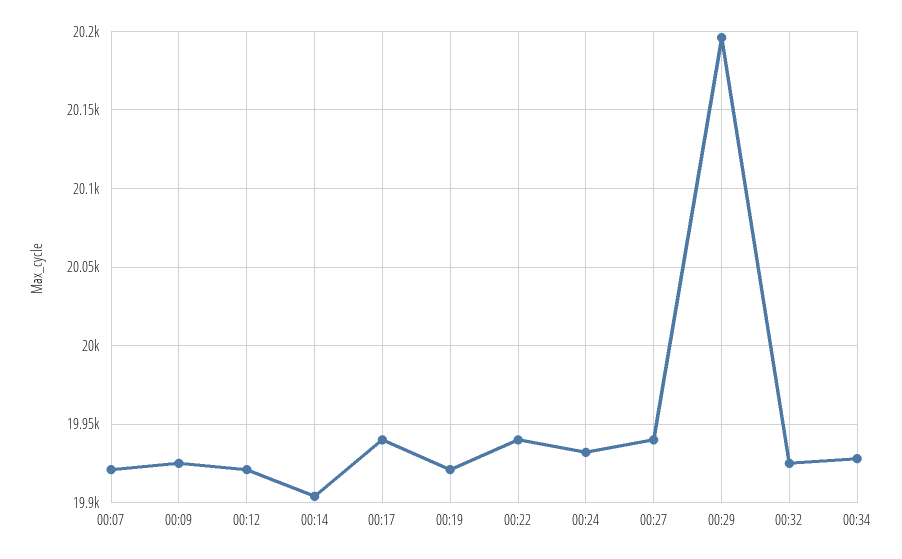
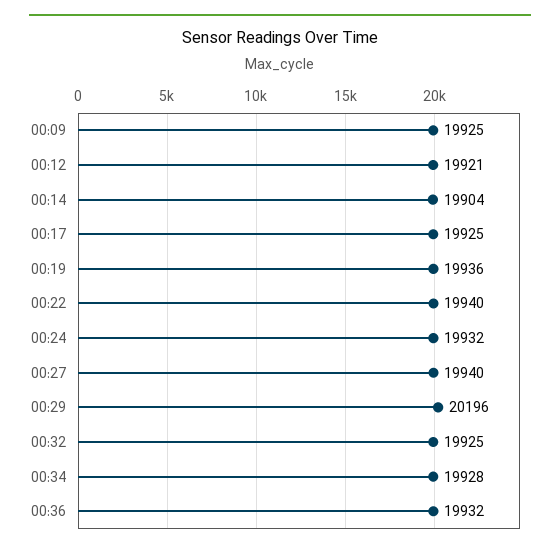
00:07: 19920 -> none
00:17: 19940 -> 19925
00:19: 19920 -> 19936
00:36: none -> 19932

